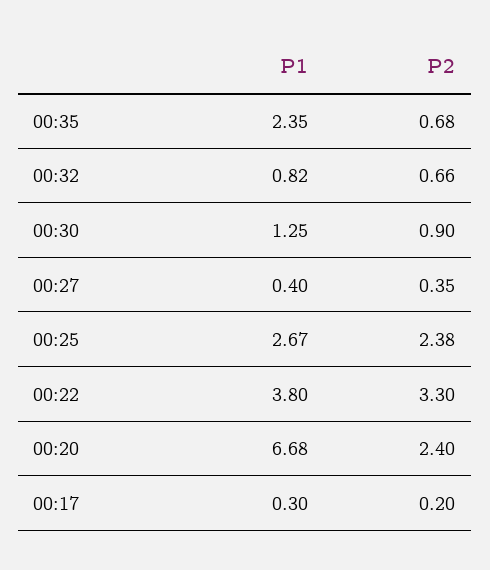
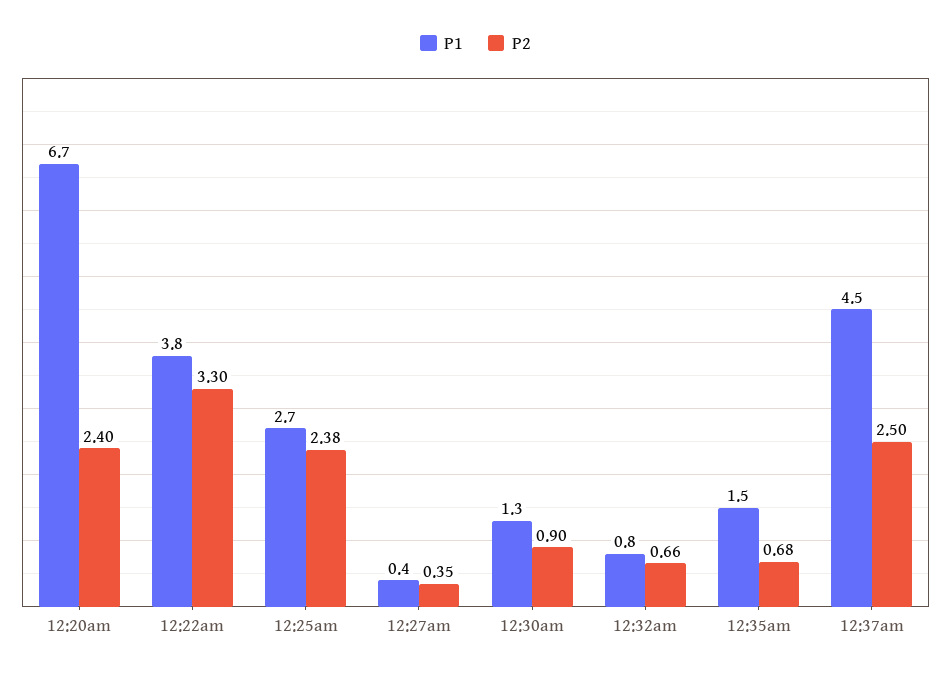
P1, 00:35: 2.35 -> 1.5
P1, 00:17: 0.3 -> none
P2, 00:17: 0.2 -> none
P1, 12:37am: none -> 4.5
P2, 12:37am: none -> 2.5

